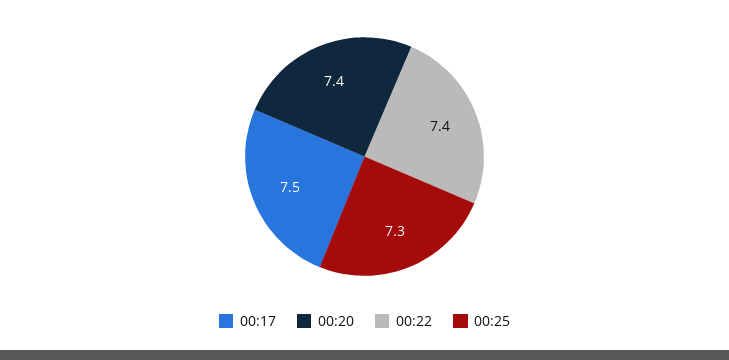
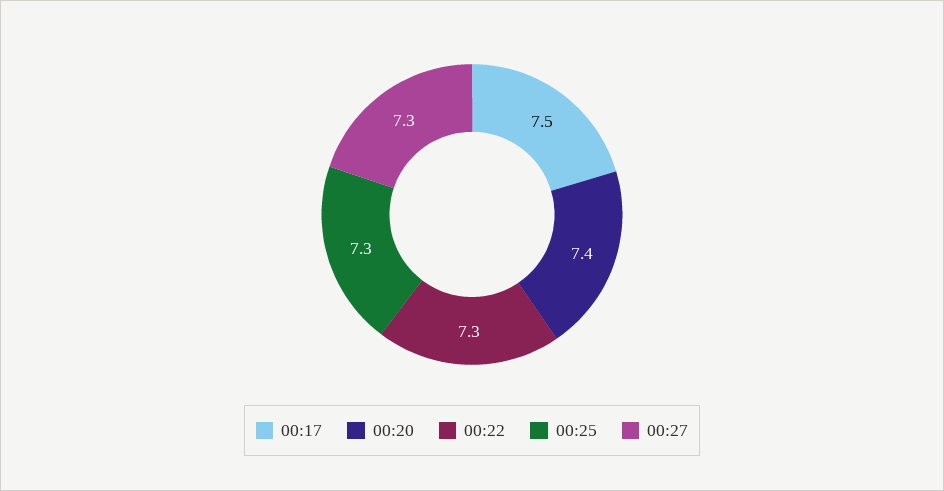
00:22: 7.4 -> 7.3
00:27: none -> 7.3

